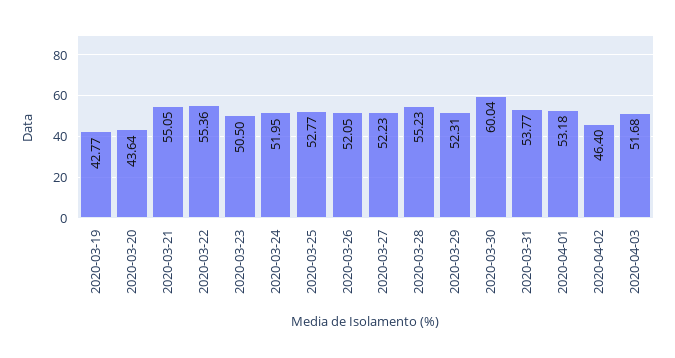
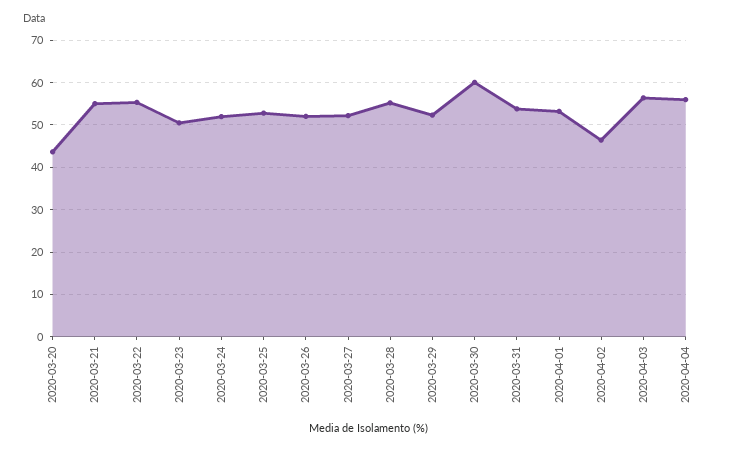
2020-03-19: 42.77 -> none
2020-04-03: 51.68 -> 56
2020-04-04: none -> 56

